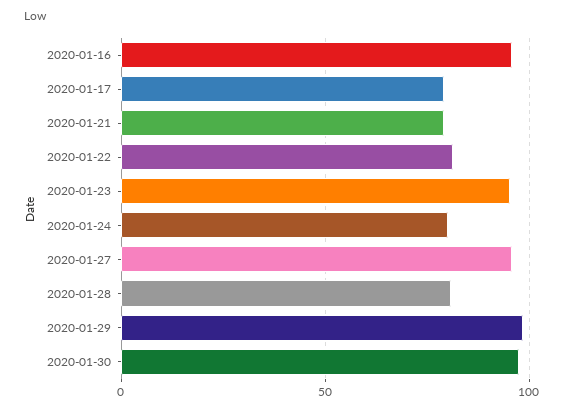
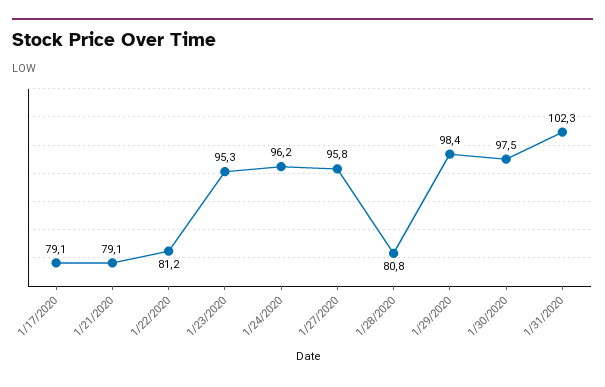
2020-01-16: 95 -> none
2020-01-24: 80 -> 96.2
1/31/2020: none -> 102.3

